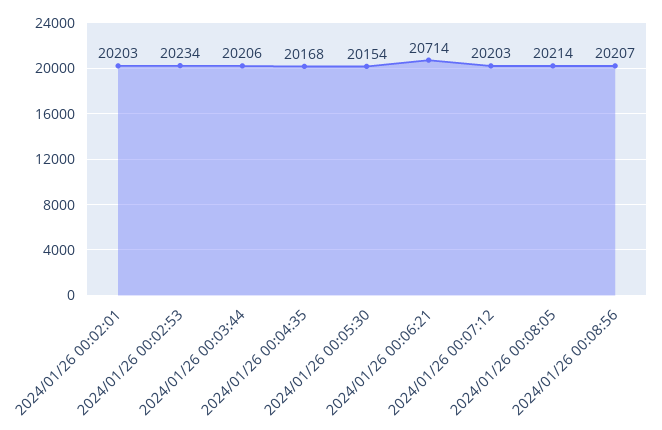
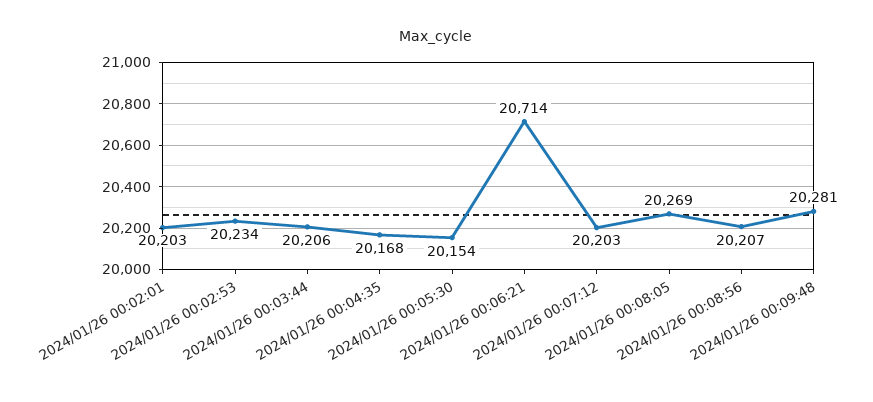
2024/01/26 00:08:05: 20214 -> 20269
2024/01/26 00:09:48: none -> 20281

